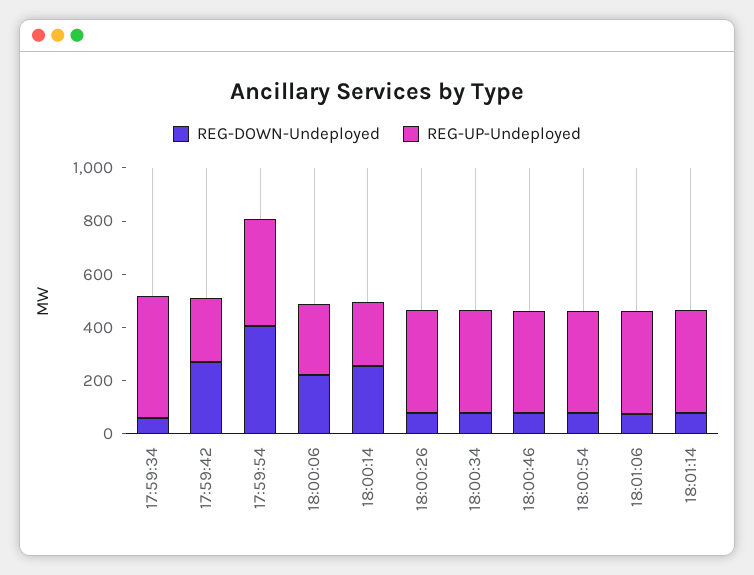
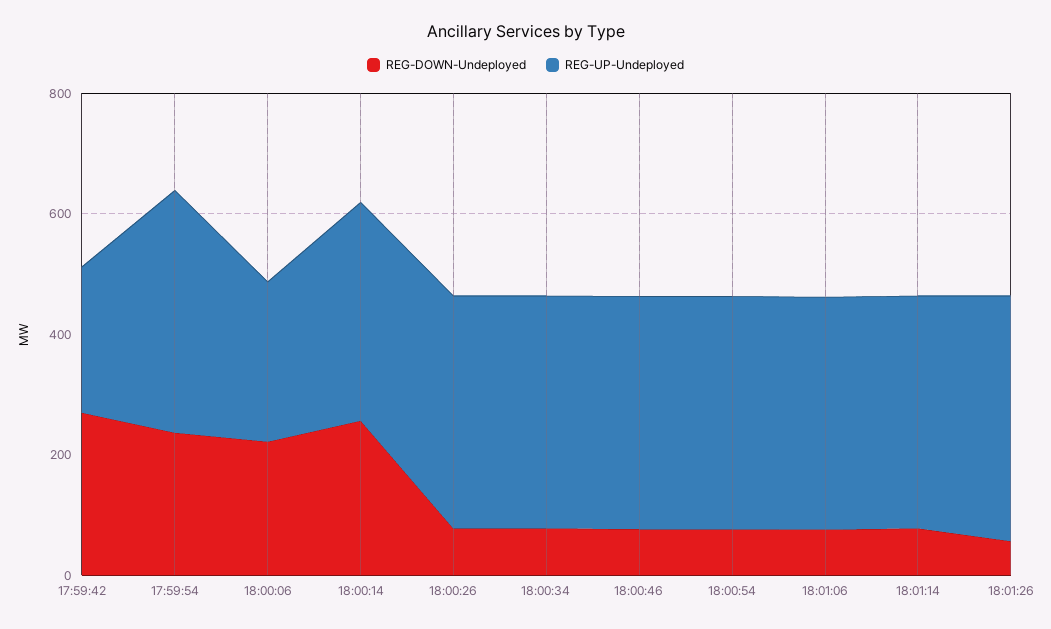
REG-DOWN-Undeployed, 17:59:34: 50 -> none
REG-UP-Undeployed, 17:59:34: 450 -> none
REG-DOWN-Undeployed, 17:59:54: 400 -> 250
REG-UP-Undeployed, 18:00:14: 250 -> 350
REG-DOWN-Undeployed, 18:01:26: none -> 50
REG-UP-Undeployed, 18:01:26: none -> 400

